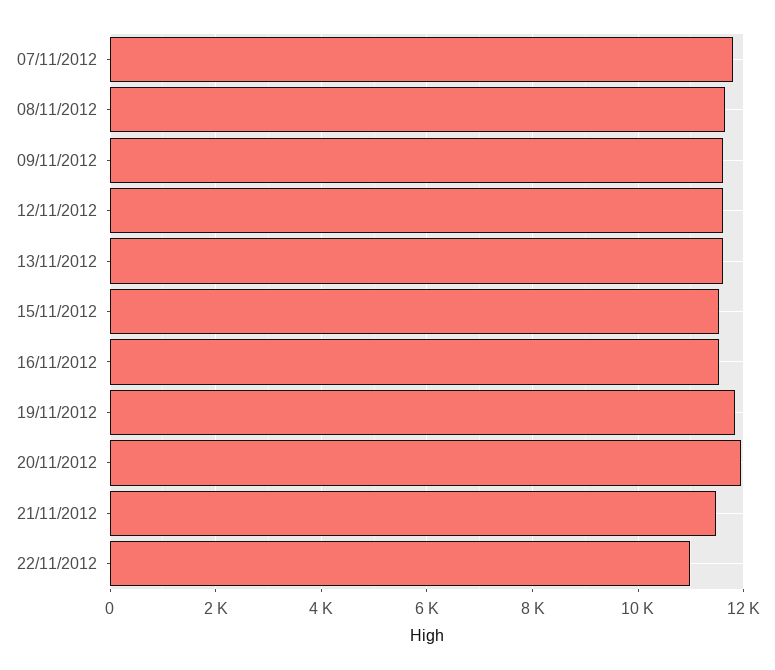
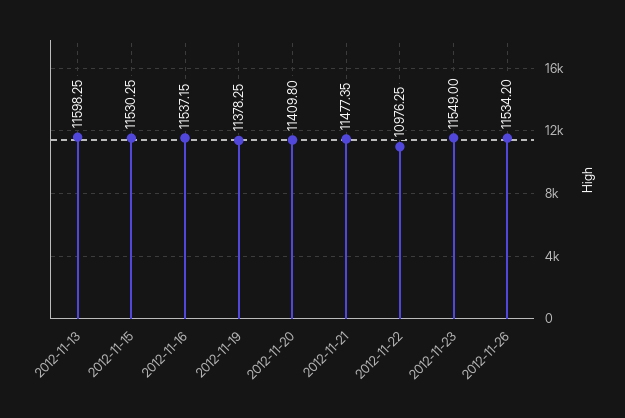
07/11/2012: 11800 -> none
08/11/2012: 11600 -> none
09/11/2012: 11600 -> none
12/11/2012: 11600 -> none
19/11/2012: 11800 -> 11378.25
20/11/2012: 12000 -> 11409.8
2012-11-23: none -> 11549
2012-11-26: none -> 11534.2

